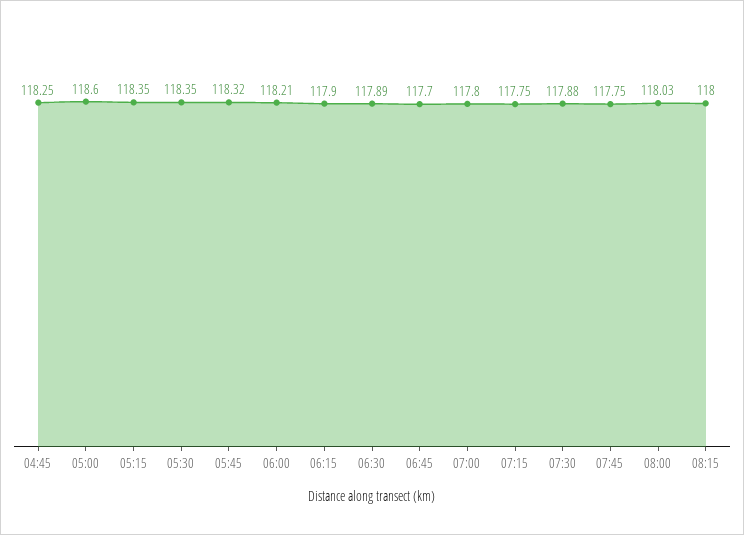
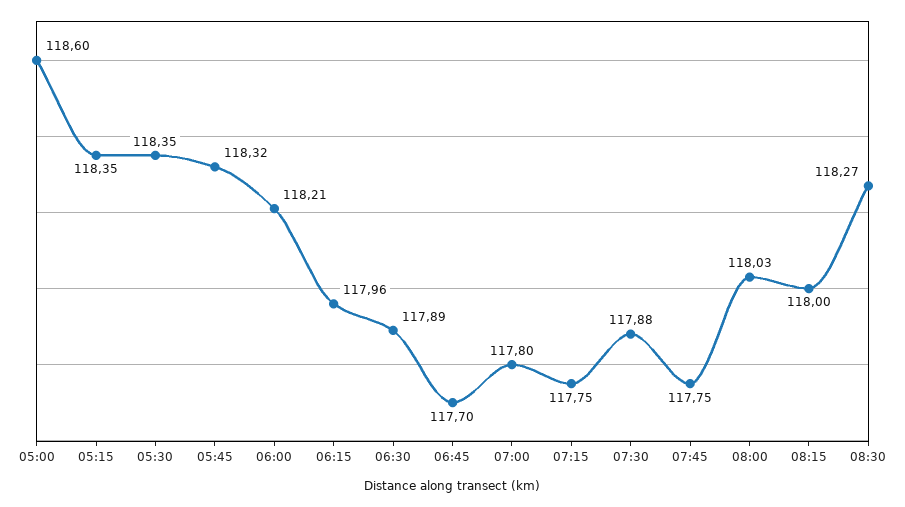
04:45: 118.25 -> none
06:15: 117.9 -> 117.96
08:30: none -> 118.27

